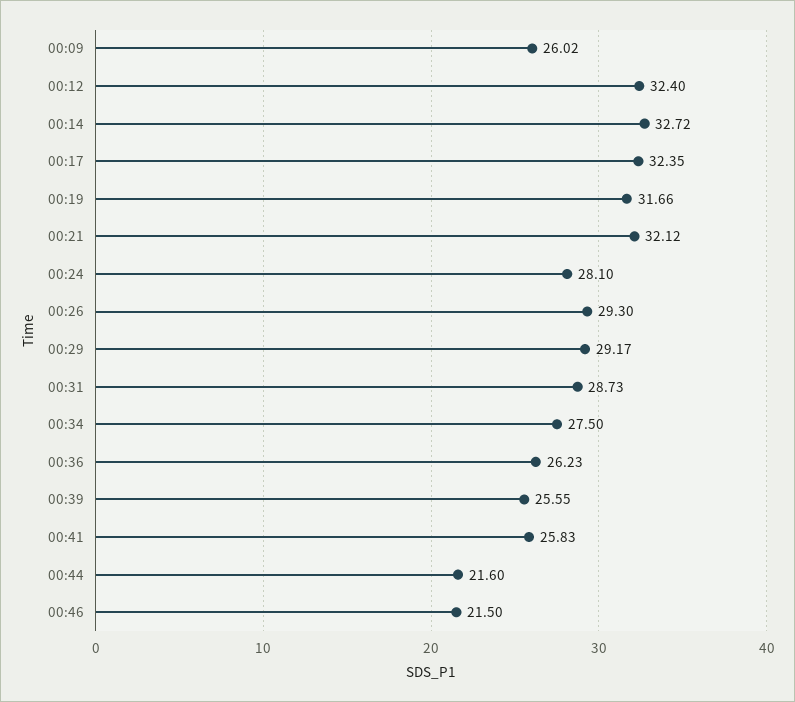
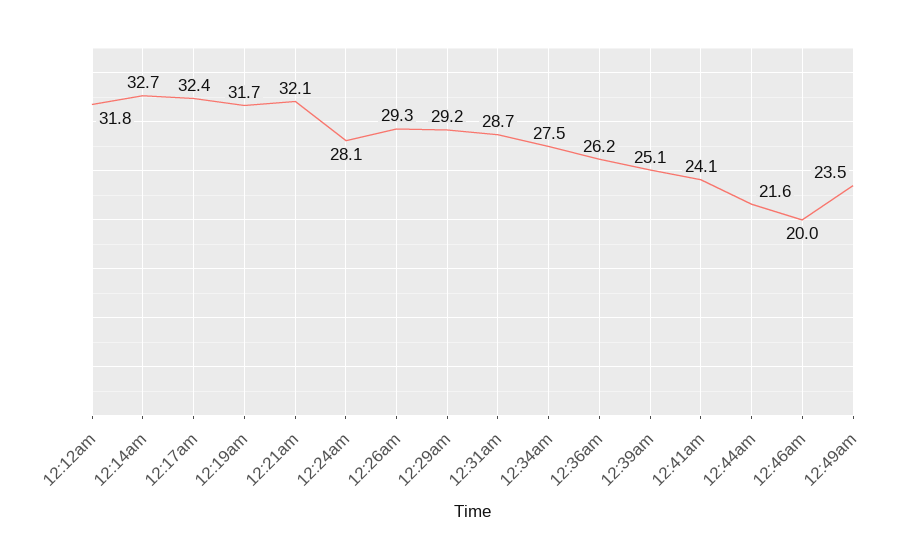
00:09: 26.02 -> none
00:12: 32.4 -> 31.8
00:39: 25.55 -> 25.1
00:41: 25.83 -> 24.1
00:46: 21.5 -> 20
12:49am: none -> 23.5

